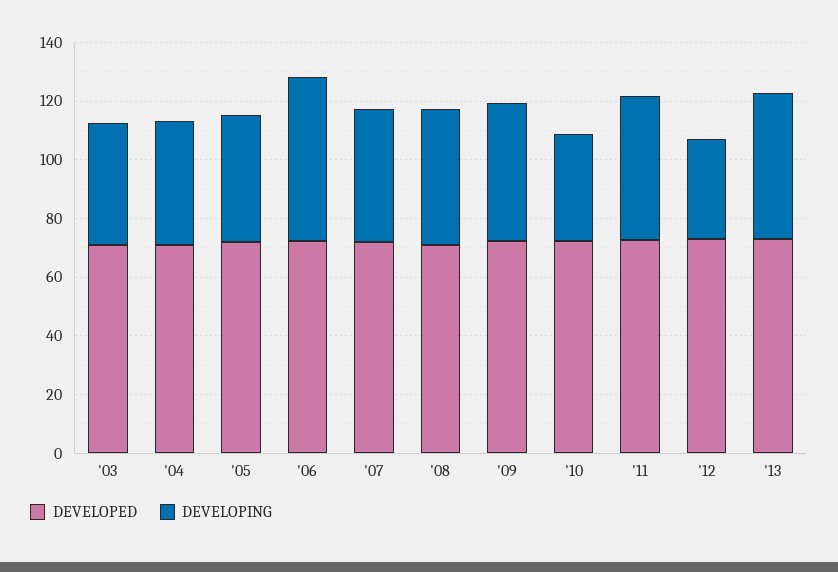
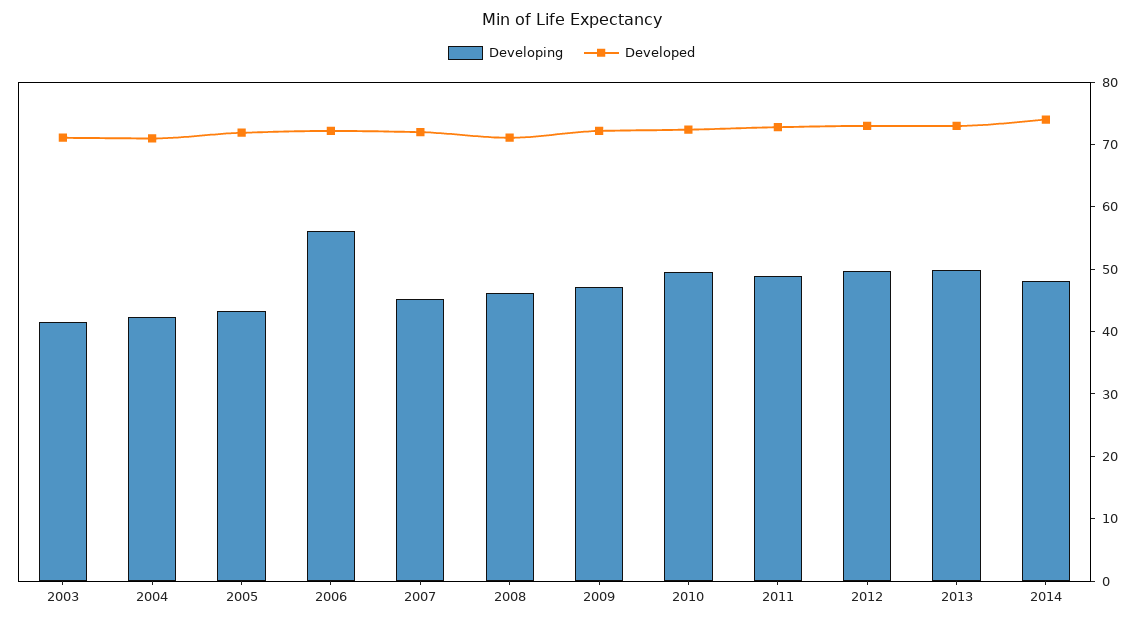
DEVELOPING, '10: 35 -> 50
DEVELOPING, '12: 35 -> 50
DEVELOPING, 2014: none -> 48
DEVELOPED, 2014: none -> 74

